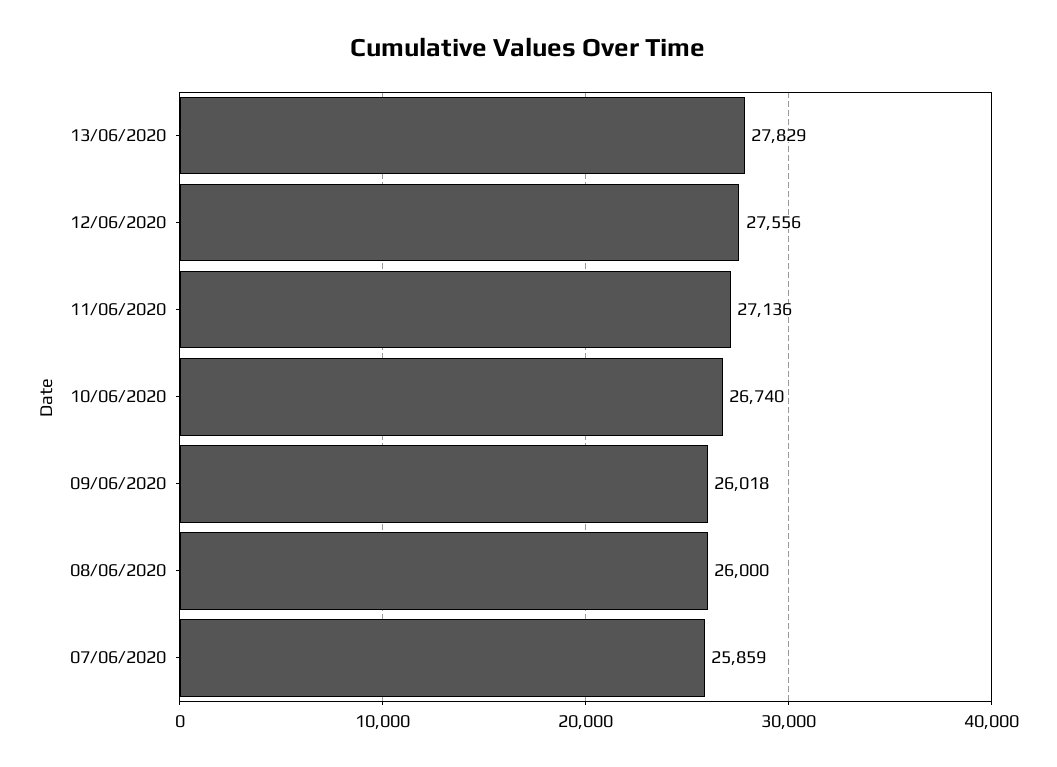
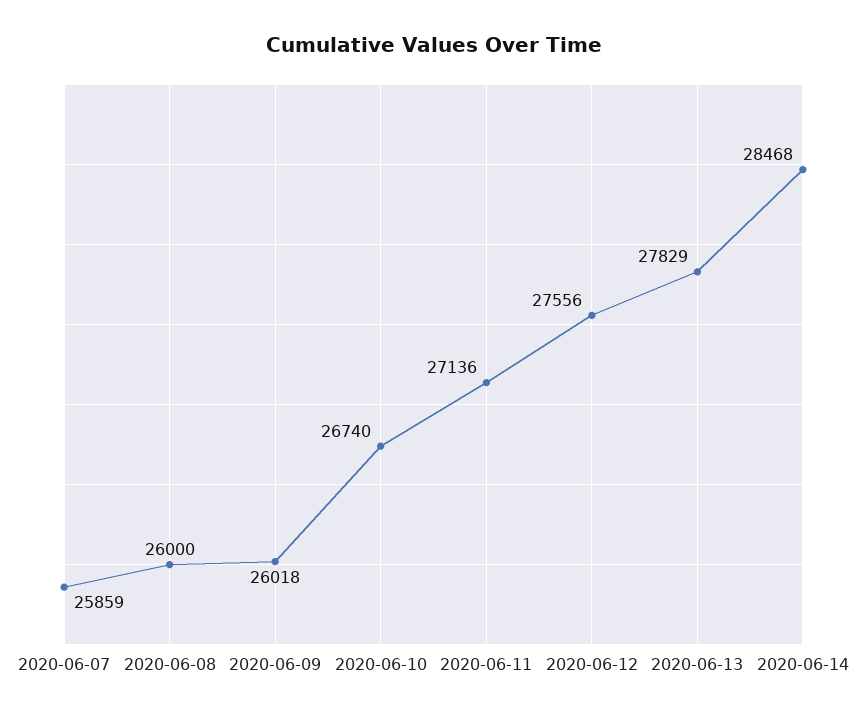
2020-06-14: none -> 28468

